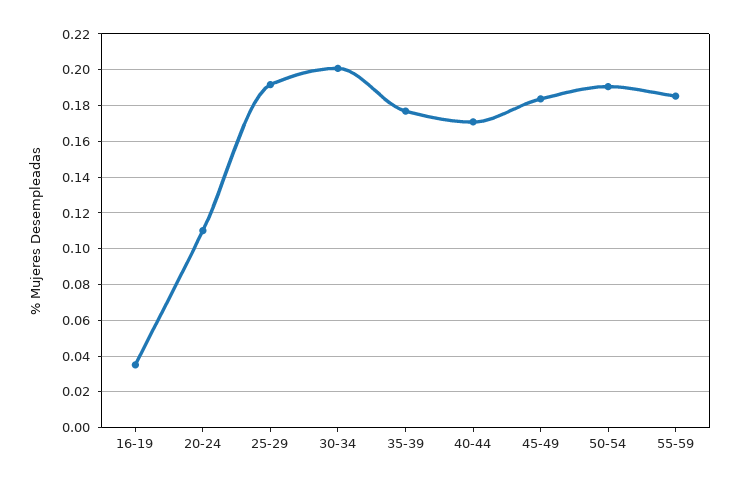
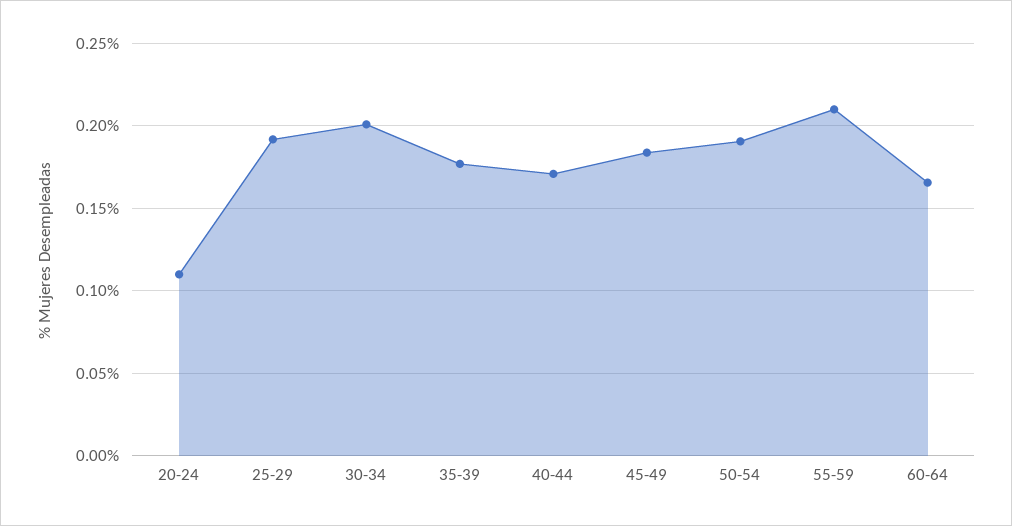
16-19: 0.035 -> none
55-59: 0.185 -> 0.21
60-64: none -> 0.165

